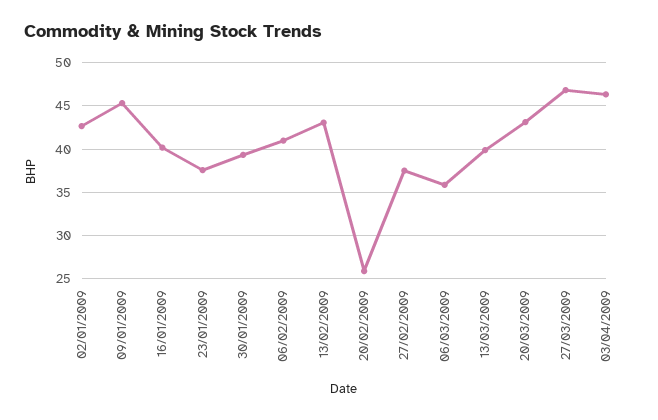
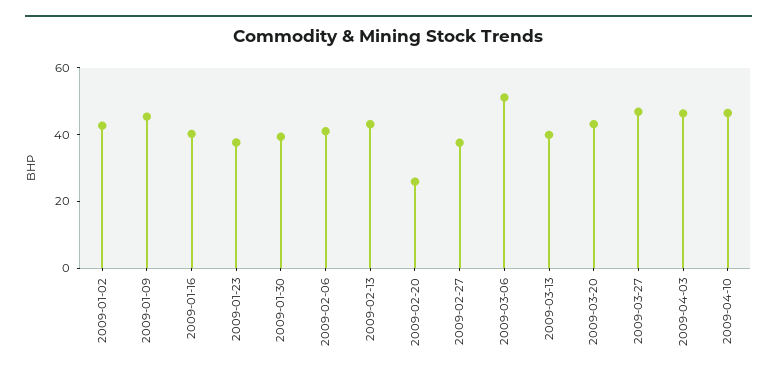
06/03/2009: 36 -> 50
2009-04-10: none -> 45

